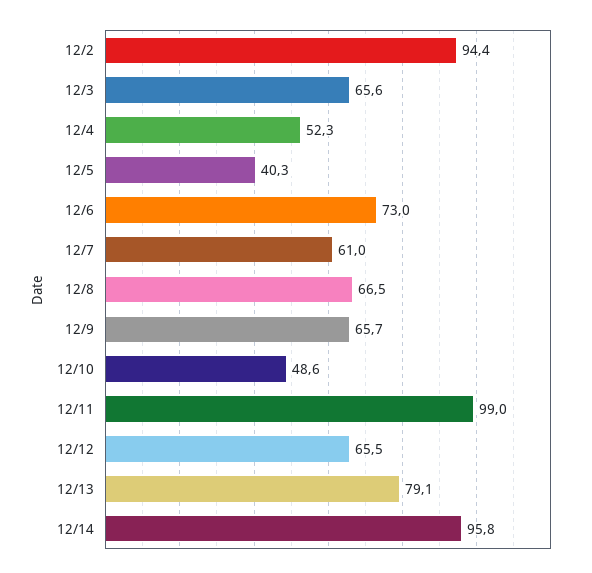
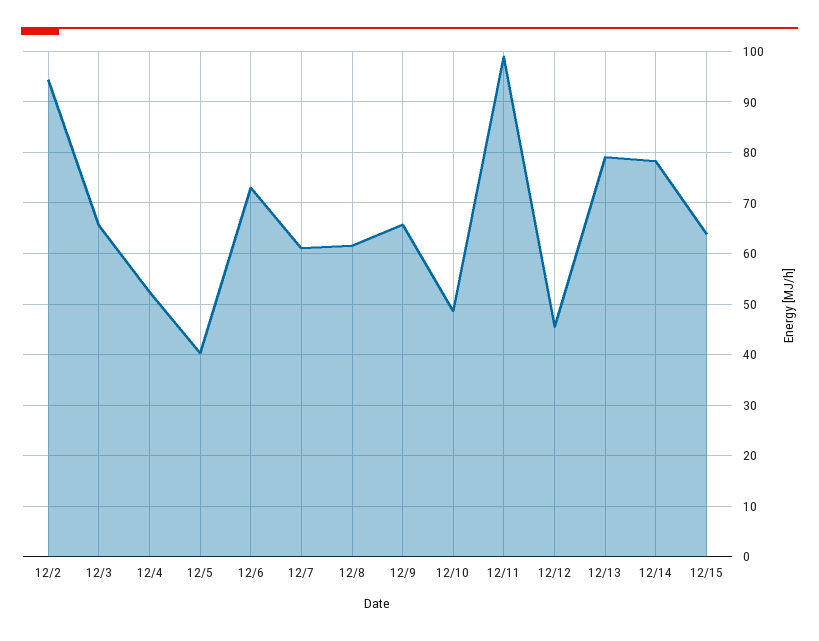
12/8: 66.5 -> 62
12/12: 65.5 -> 46
12/14: 95.8 -> 78
12/15: none -> 64

